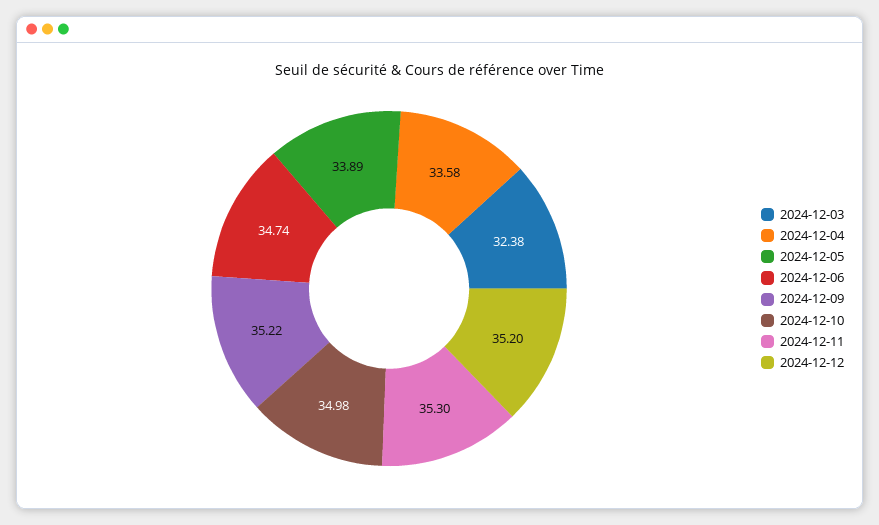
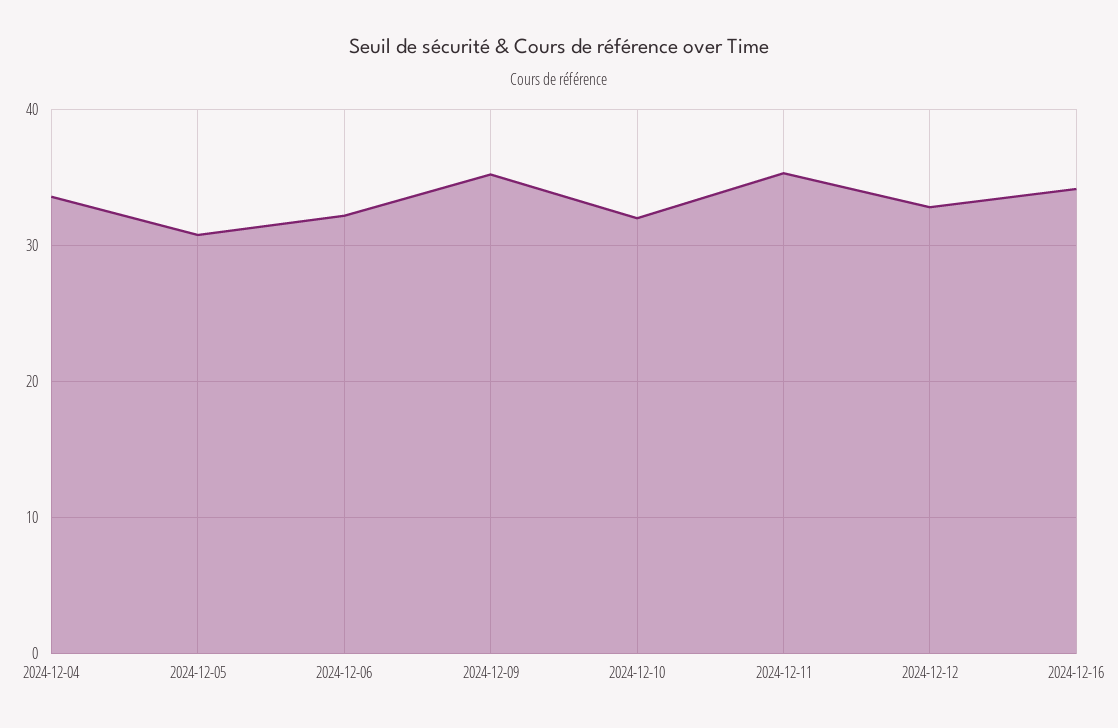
2024-12-03: 32.38 -> none
2024-12-05: 33.89 -> 31
2024-12-06: 34.74 -> 32
2024-12-10: 34.98 -> 32
2024-12-12: 35.2 -> 33
2024-12-16: none -> 34

